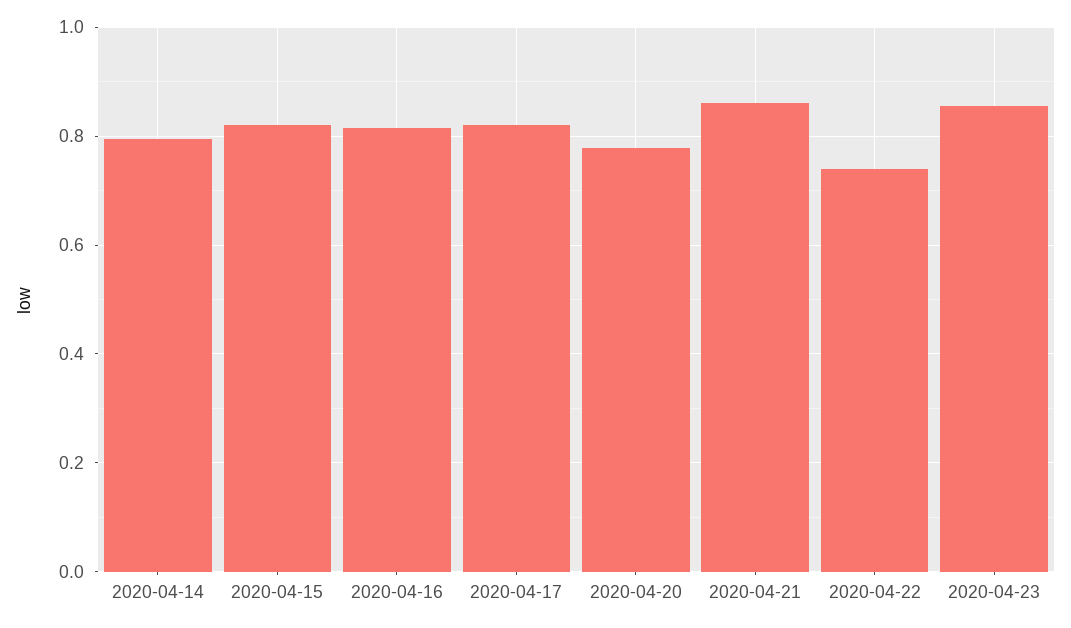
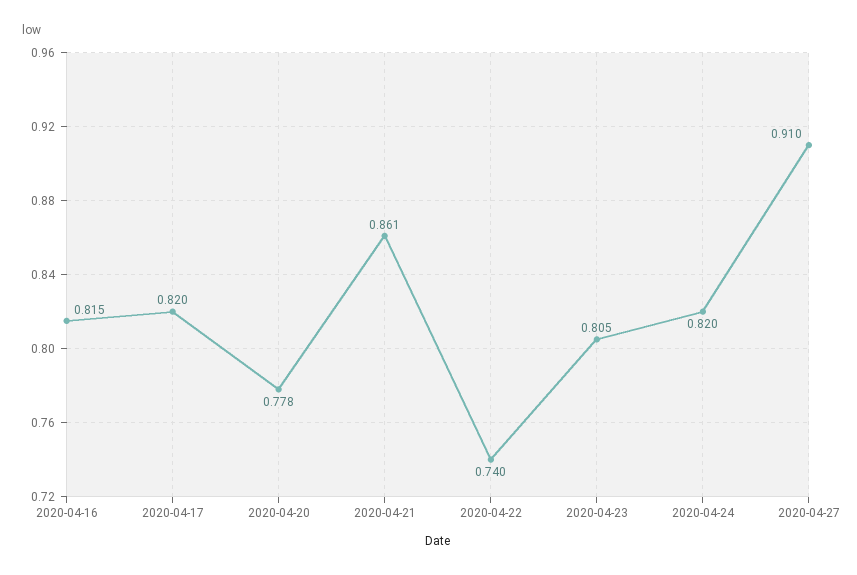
2020-04-14: 0.8 -> none
2020-04-15: 0.82 -> none
2020-04-23: 0.86 -> 0.805
2020-04-24: none -> 0.82
2020-04-27: none -> 0.91

